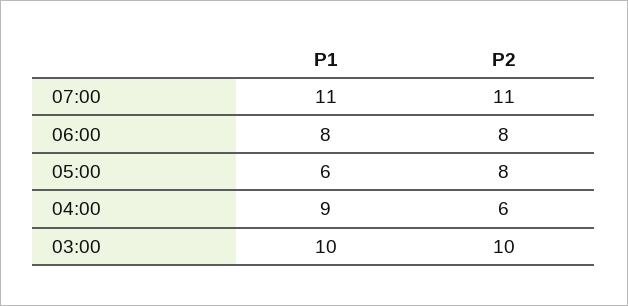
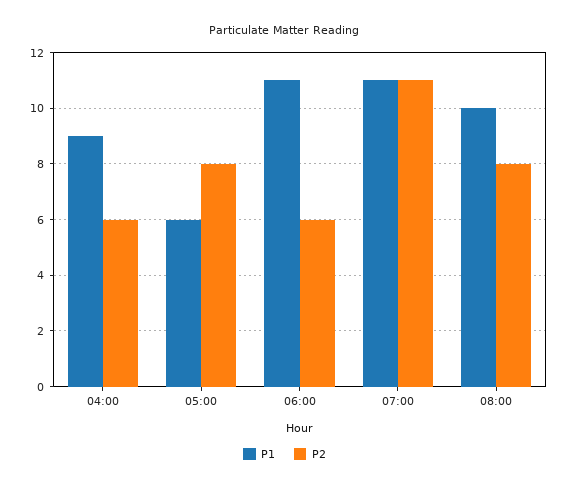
P1, 06:00: 8 -> 11
P2, 06:00: 8 -> 6
P1, 03:00: 10 -> none
P2, 03:00: 10 -> none
P1, 08:00: none -> 10
P2, 08:00: none -> 8

